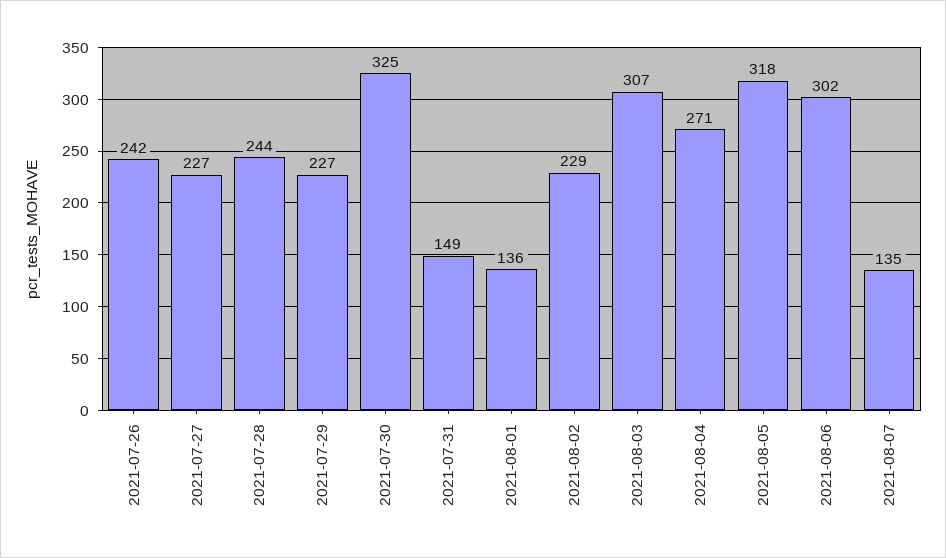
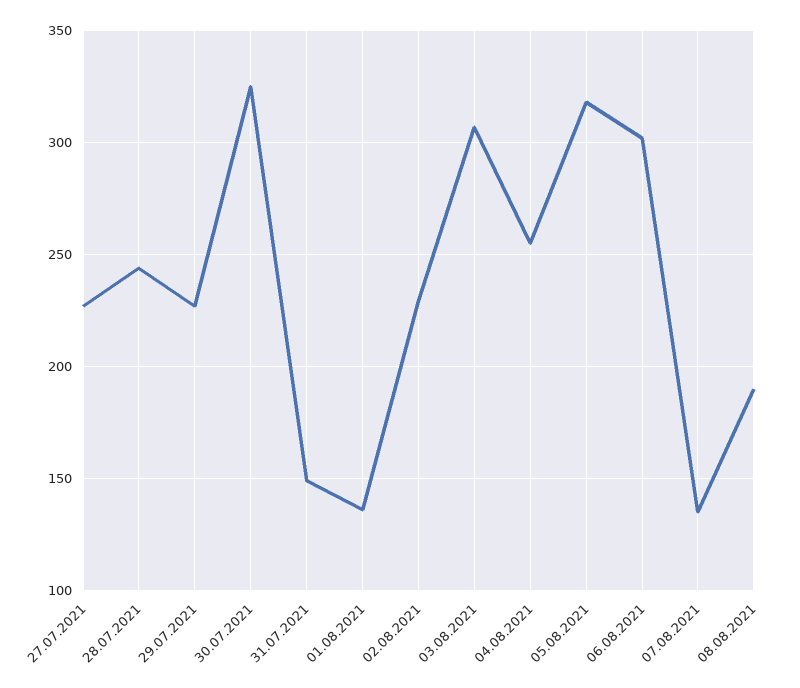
2021-07-26: 242 -> none
2021-08-04: 271 -> 255
08.08.2021: none -> 190

